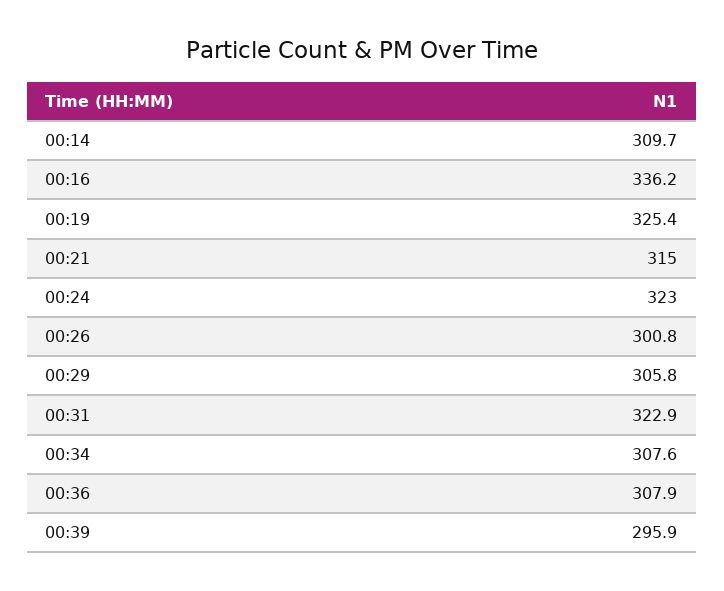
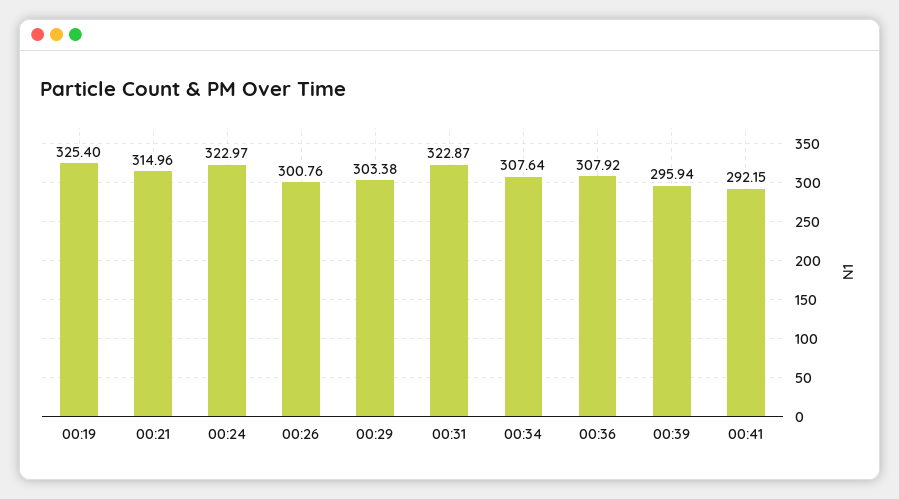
00:14: 309.7 -> none
00:16: 336.2 -> none
00:29: 305.8 -> 303.38
00:41: none -> 292.15

